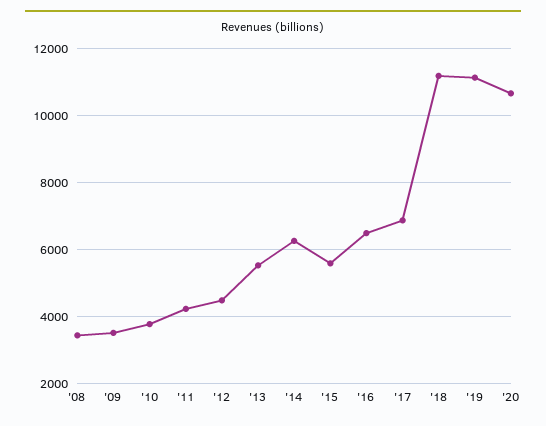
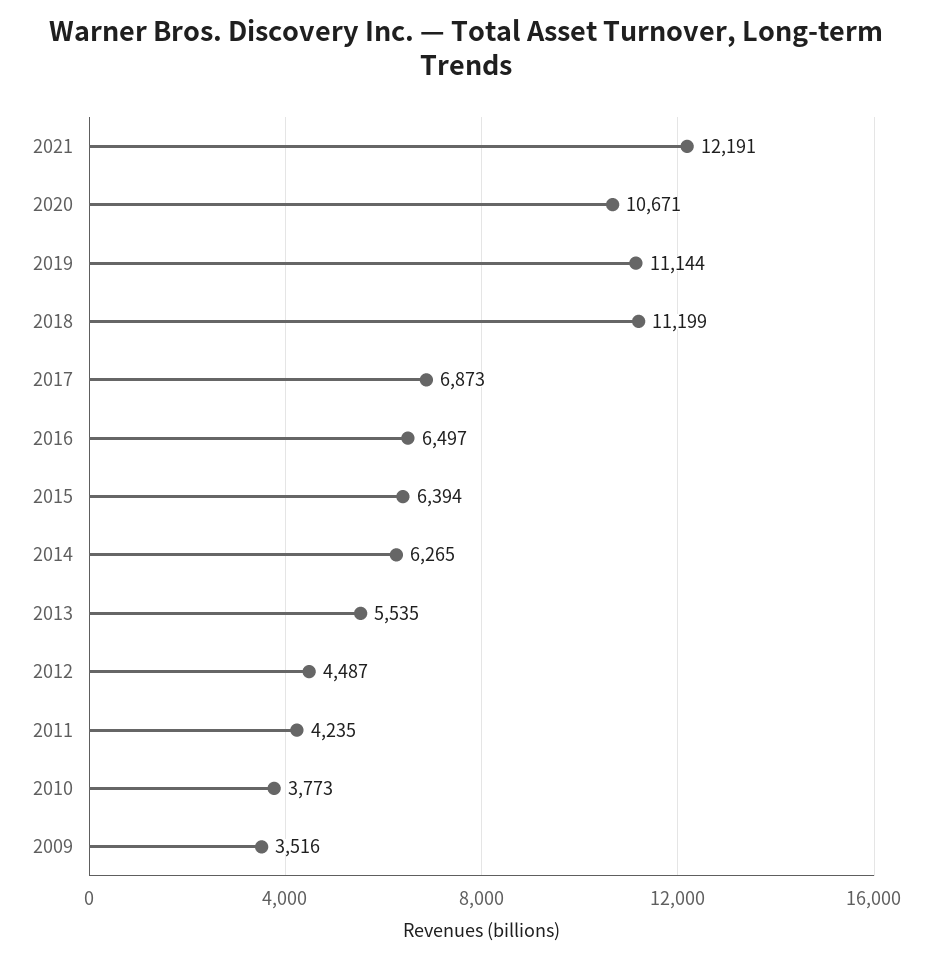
'08: 3400 -> none
'15: 5600 -> 6394
2021: none -> 12191

